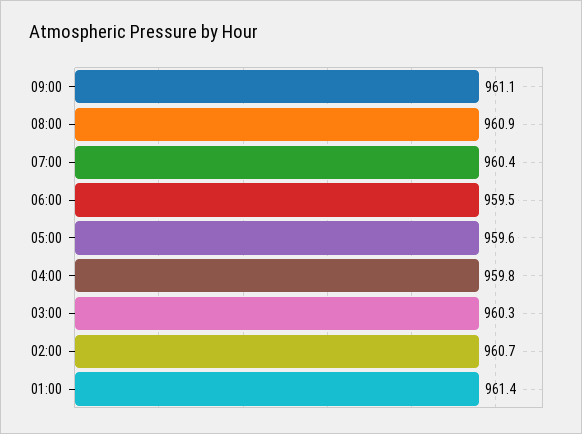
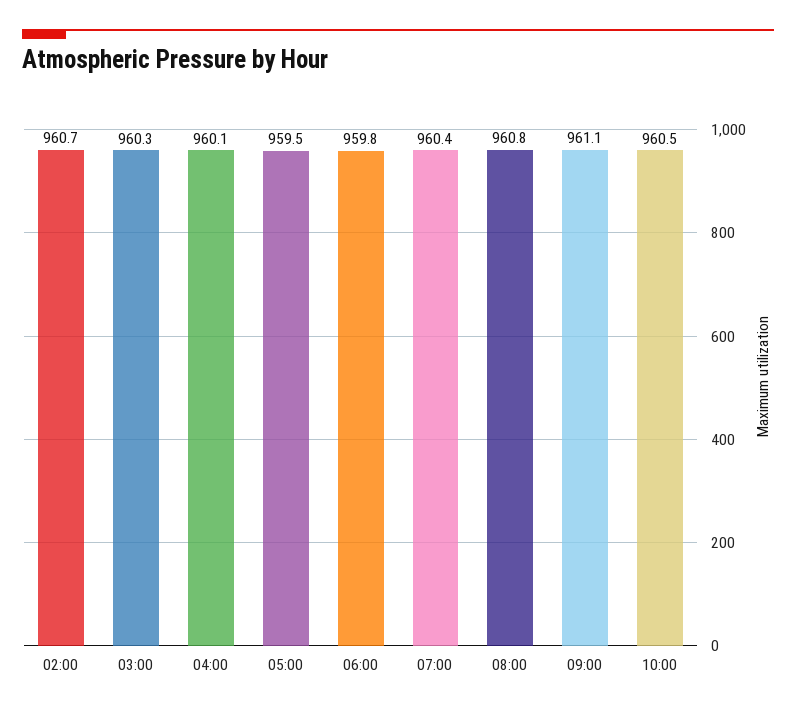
08:00: 960.9 -> 960.8
06:00: 959.5 -> 959.8
05:00: 959.6 -> 959.5
04:00: 959.8 -> 960.1
01:00: 961.4 -> none
10:00: none -> 960.5

